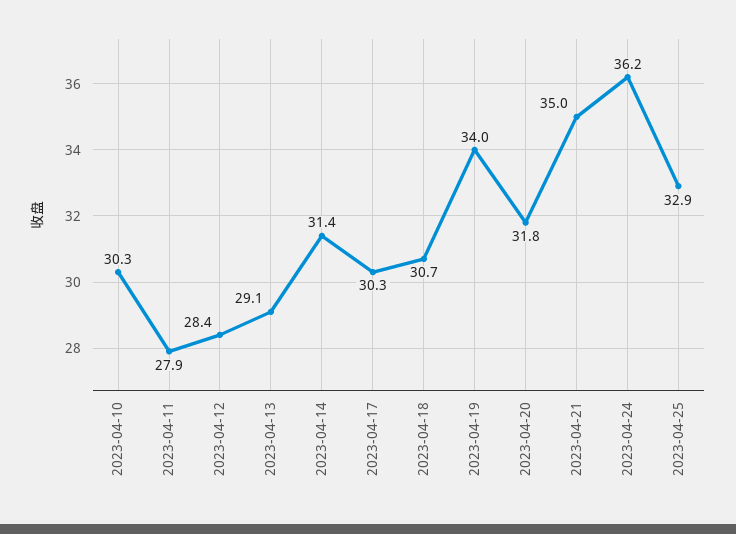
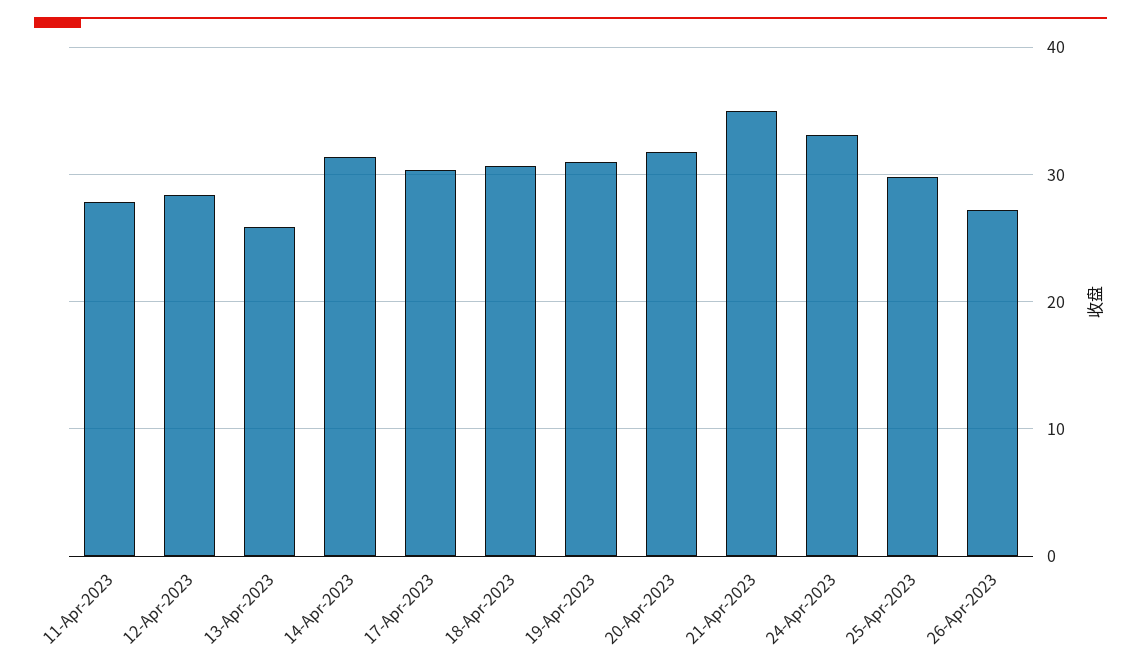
2023-04-10: 30.3 -> none
2023-04-13: 29.1 -> 26
2023-04-19: 34 -> 31
2023-04-24: 36.2 -> 33
2023-04-25: 32.9 -> 30
26-Apr-2023: none -> 27

